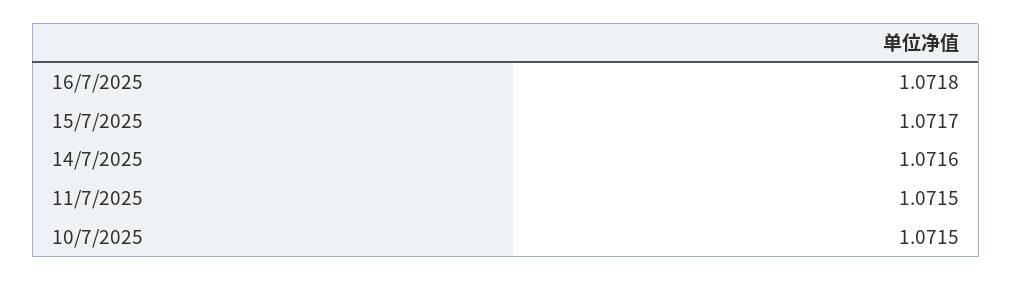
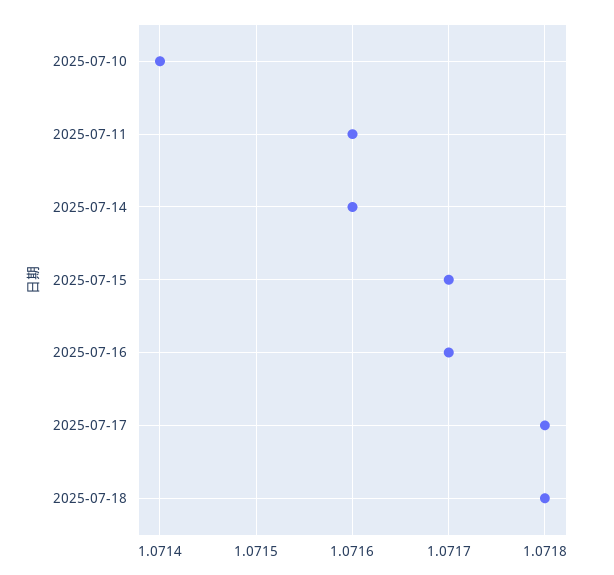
16/7/2025: 1.0718 -> 1.0717
11/7/2025: 1.0715 -> 1.0716
10/7/2025: 1.0715 -> 1.0714
2025-07-17: none -> 1.0718
2025-07-18: none -> 1.0718

